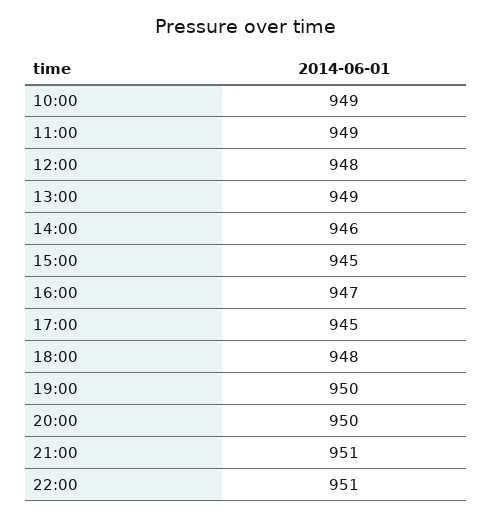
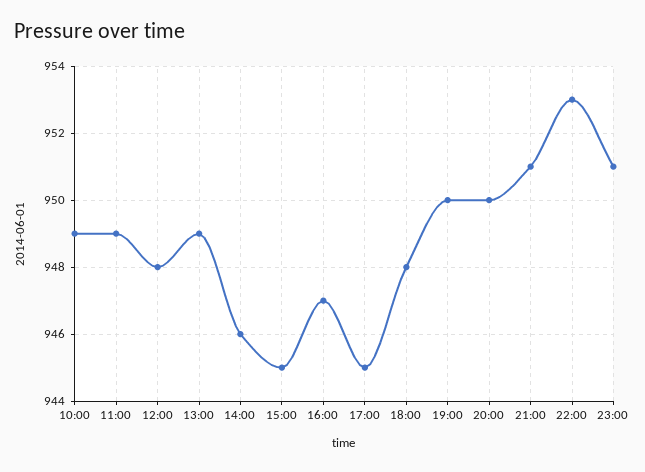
22:00: 951 -> 953
23:00: none -> 951

